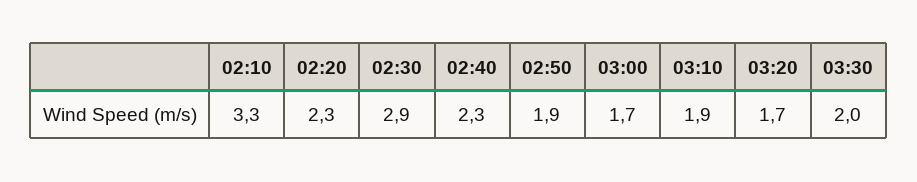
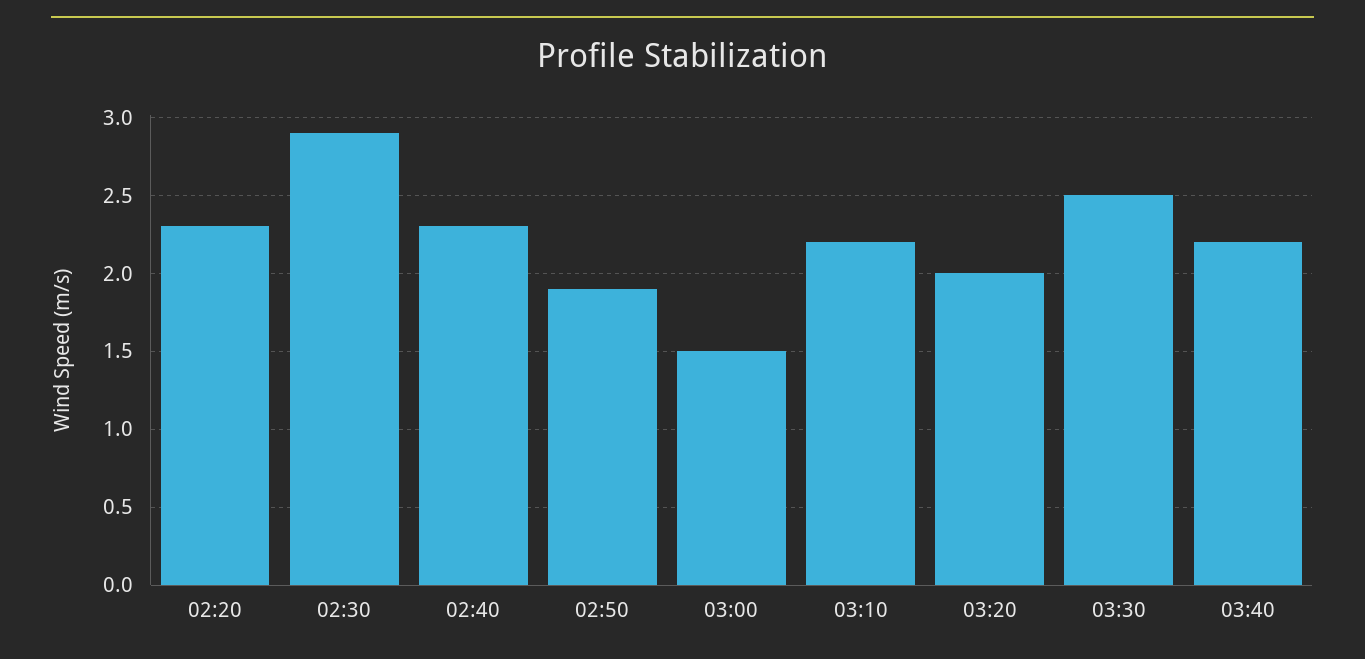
02:10: 3.3 -> none
03:00: 1.7 -> 1.5
03:10: 1.9 -> 2.2
03:20: 1.7 -> 2
03:30: 2 -> 2.5
03:40: none -> 2.2

